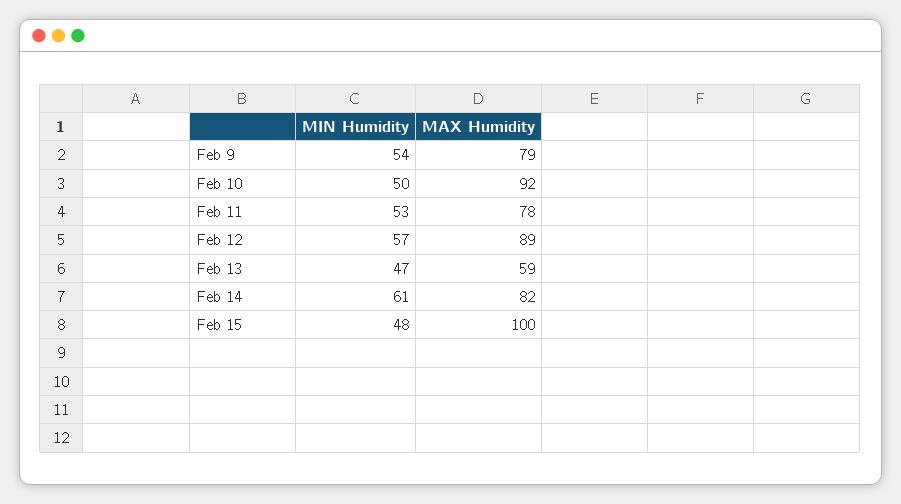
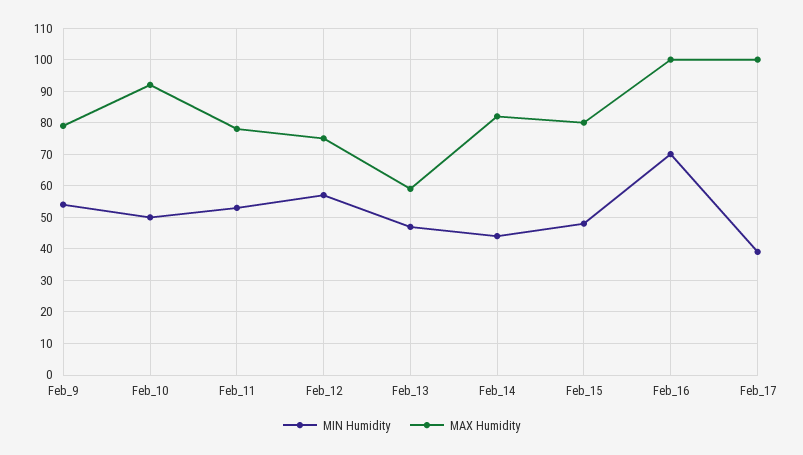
MAX Humidity, Feb 12: 89 -> 75
MIN Humidity, Feb 14: 61 -> 45
MAX Humidity, Feb 15: 100 -> 80
MIN Humidity, Feb_16: none -> 70
MAX Humidity, Feb_16: none -> 100
MIN Humidity, Feb_17: none -> 40
MAX Humidity, Feb_17: none -> 100

